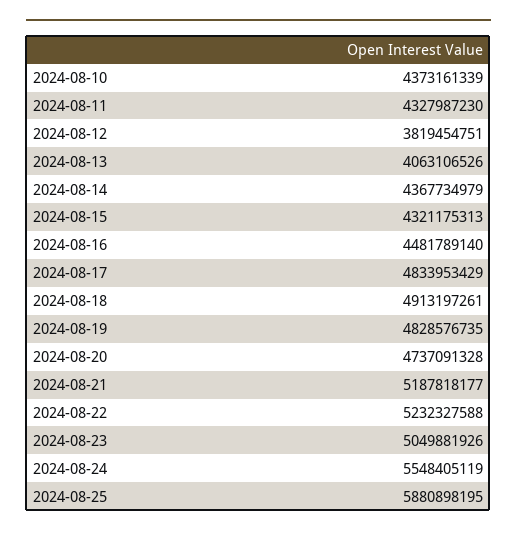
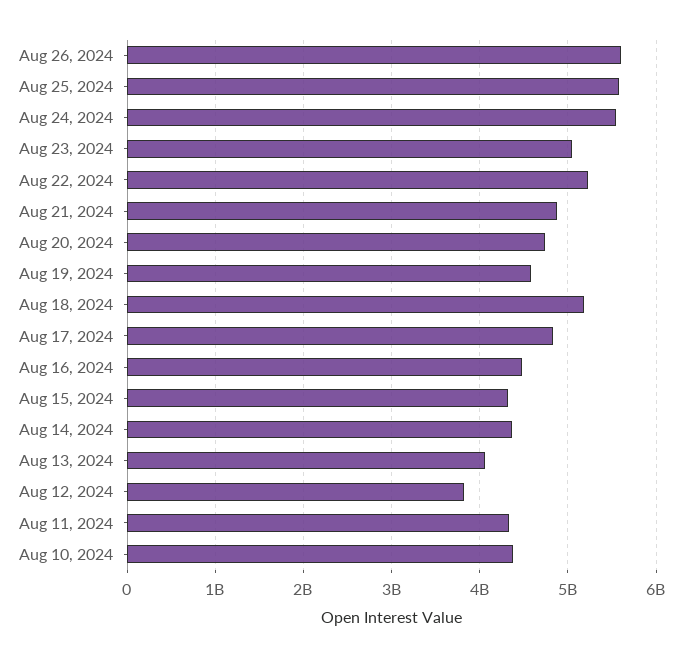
2024-08-18: 4913197261 -> 5200000000
2024-08-19: 4828576735 -> 4600000000
2024-08-21: 5187818177 -> 4900000000
2024-08-25: 5880898195 -> 5600000000
Aug 26, 2024: none -> 5600000000

